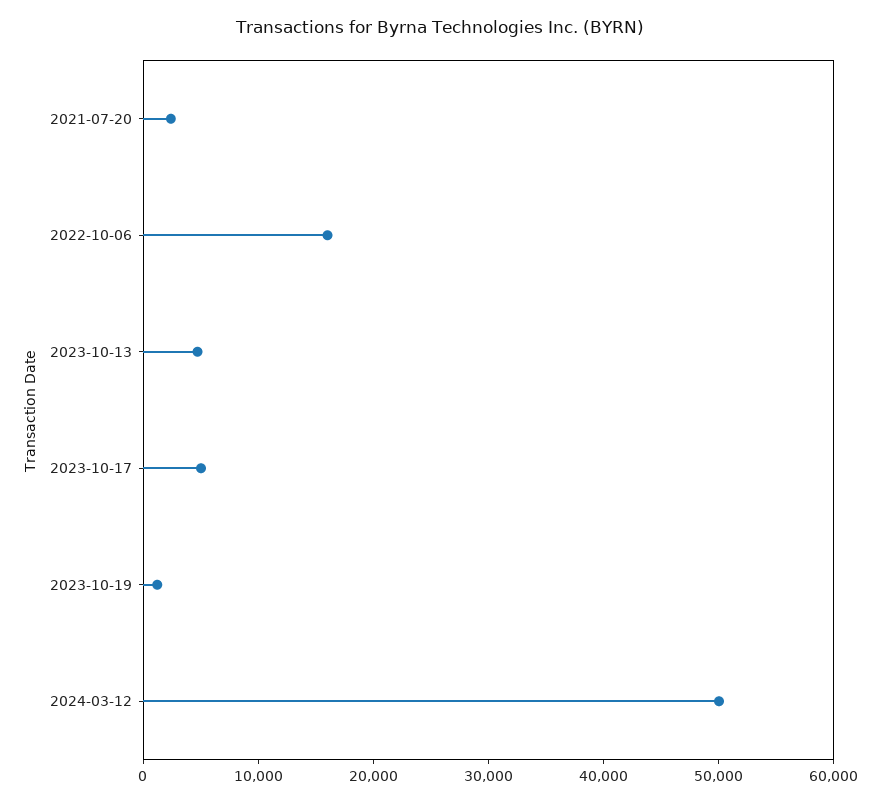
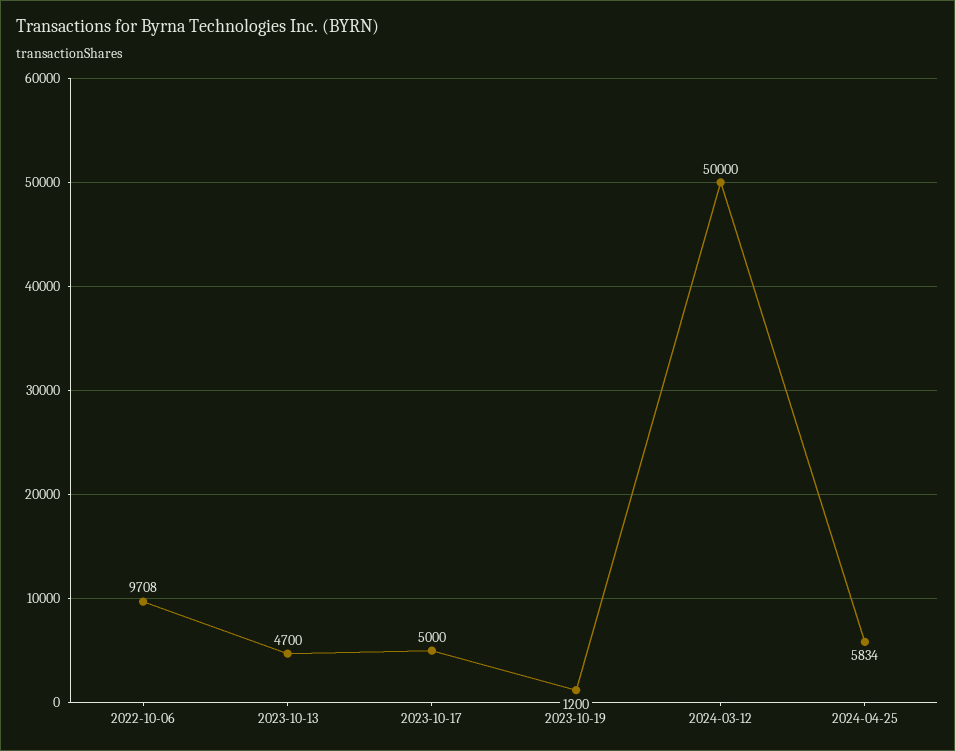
2021-07-20: 2000 -> none
2022-10-06: 16000 -> 9708
2024-04-25: none -> 5834

